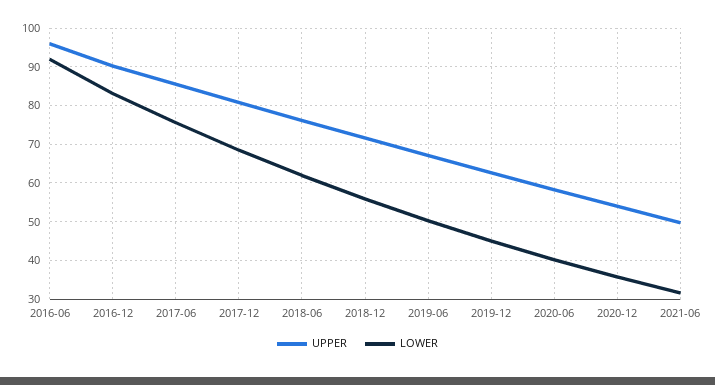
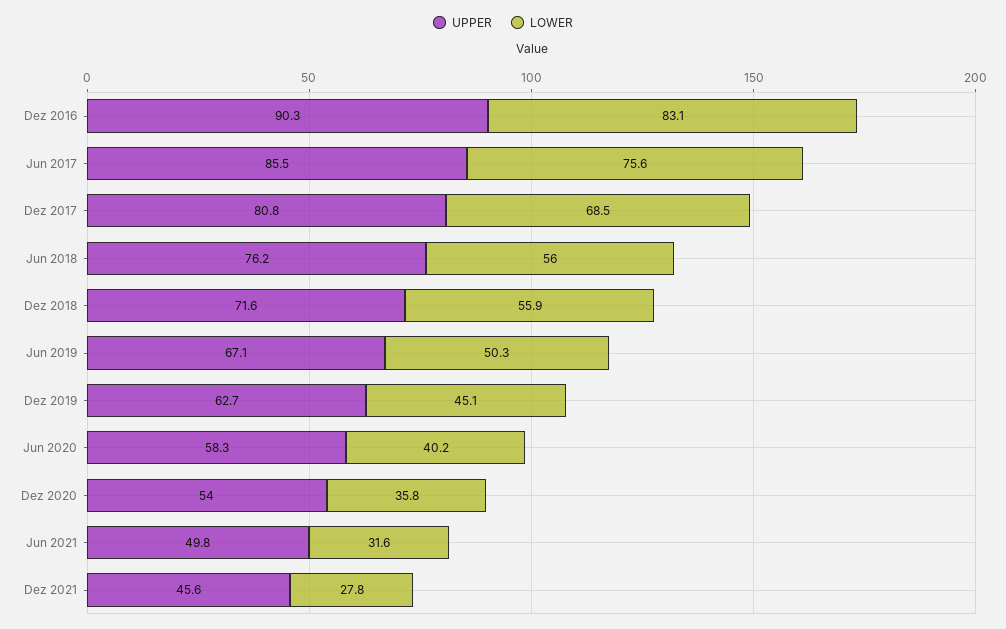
UPPER, 2016-06: 96 -> none
LOWER, 2016-06: 92 -> none
LOWER, 2018-06: 62 -> 56
UPPER, Dez 2021: none -> 45.6
LOWER, Dez 2021: none -> 27.8

